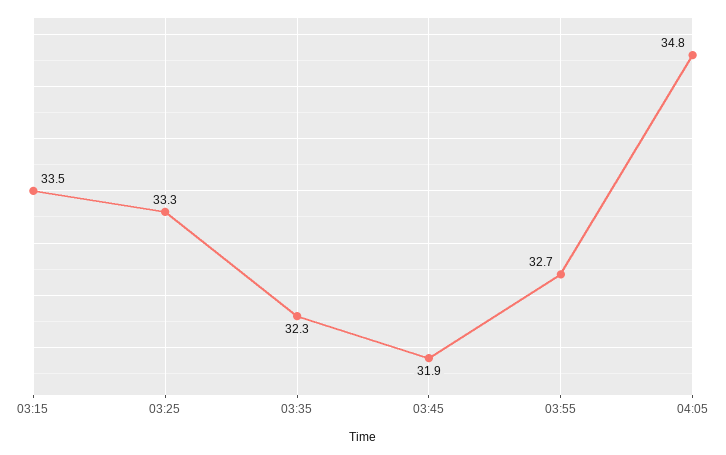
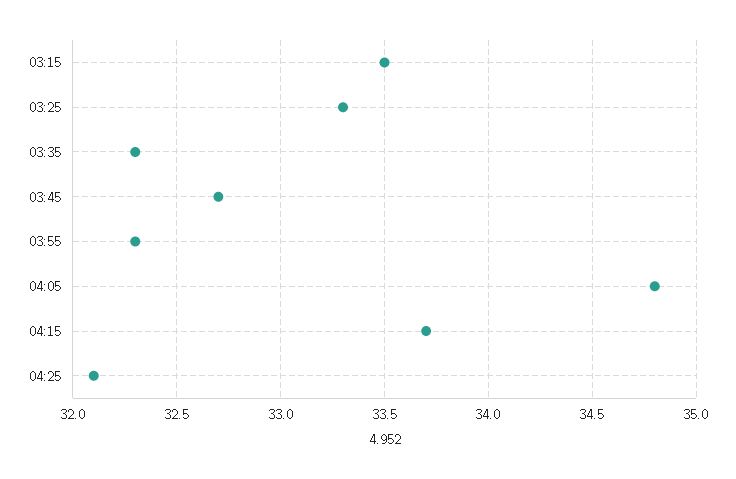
03:45: 31.9 -> 32.7
03:55: 32.7 -> 32.3
04:15: none -> 33.7
04:25: none -> 32.1

